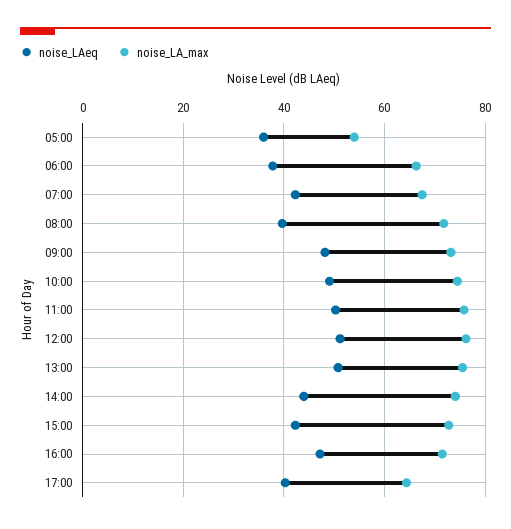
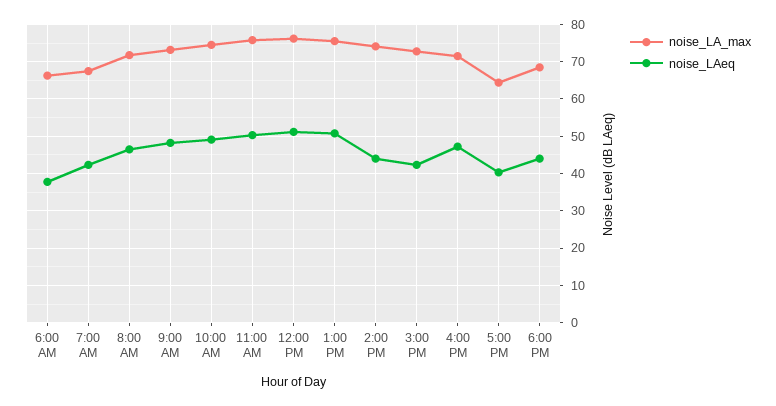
noise_LAeq, 05:00: 36 -> none
noise_LA_max, 05:00: 54 -> none
noise_LAeq, 08:00: 40 -> 46
noise_LA_max, 6:00 PM: none -> 68
noise_LAeq, 6:00 PM: none -> 44

